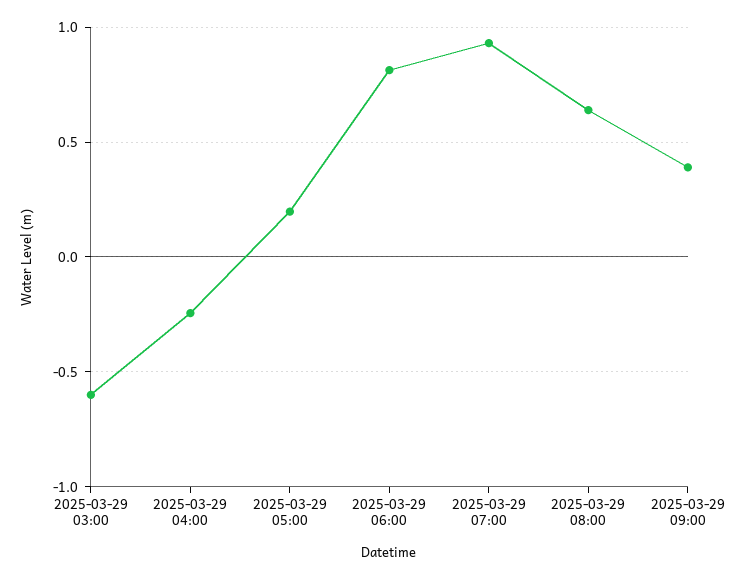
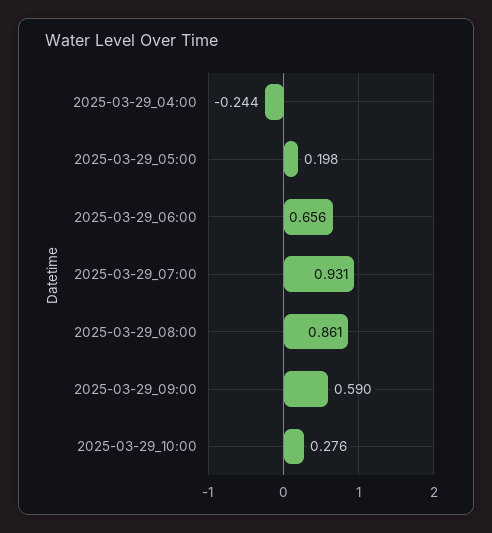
2025-03-29 03:00: -0.6 -> none
2025-03-29 06:00: 0.8 -> 0.656
2025-03-29 08:00: 0.65 -> 0.861
2025-03-29 09:00: 0.4 -> 0.59
2025-03-29_10:00: none -> 0.276

